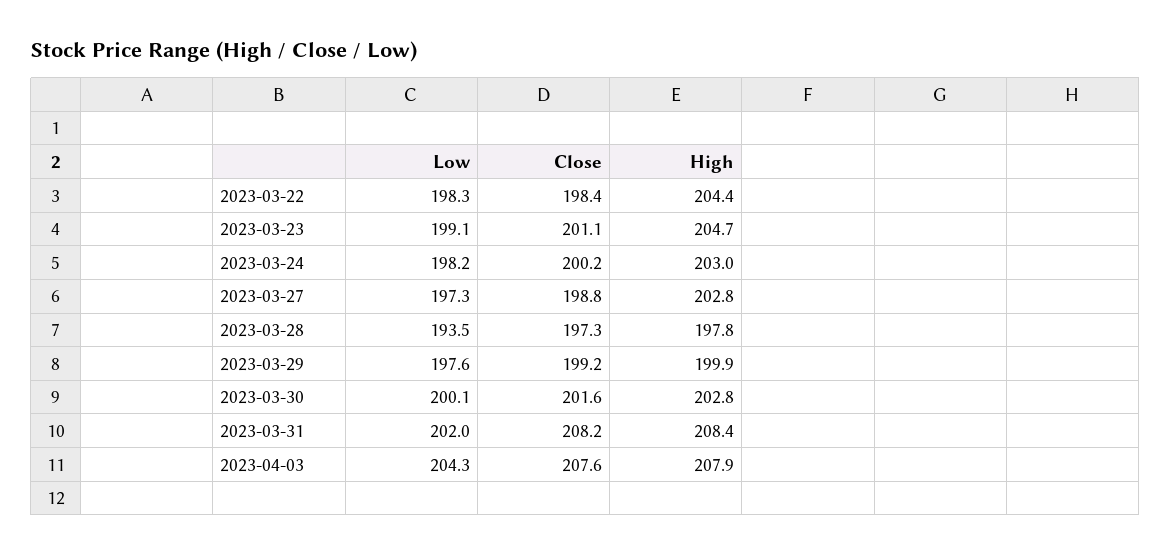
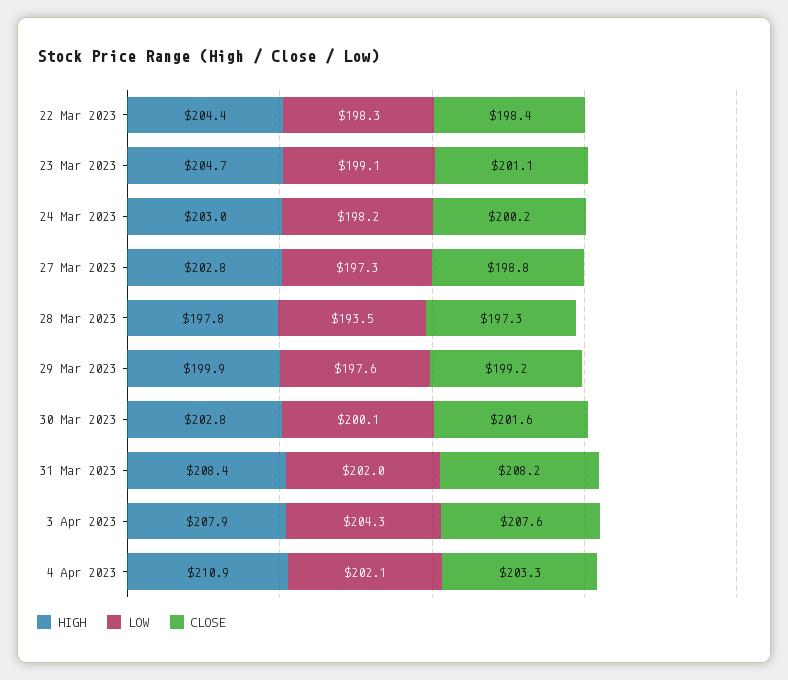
High, 4 Apr 2023: none -> 210.9
Low, 4 Apr 2023: none -> 202.1
Close, 4 Apr 2023: none -> 203.3

